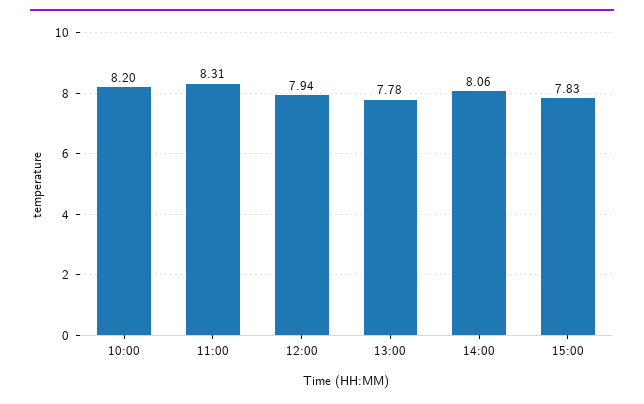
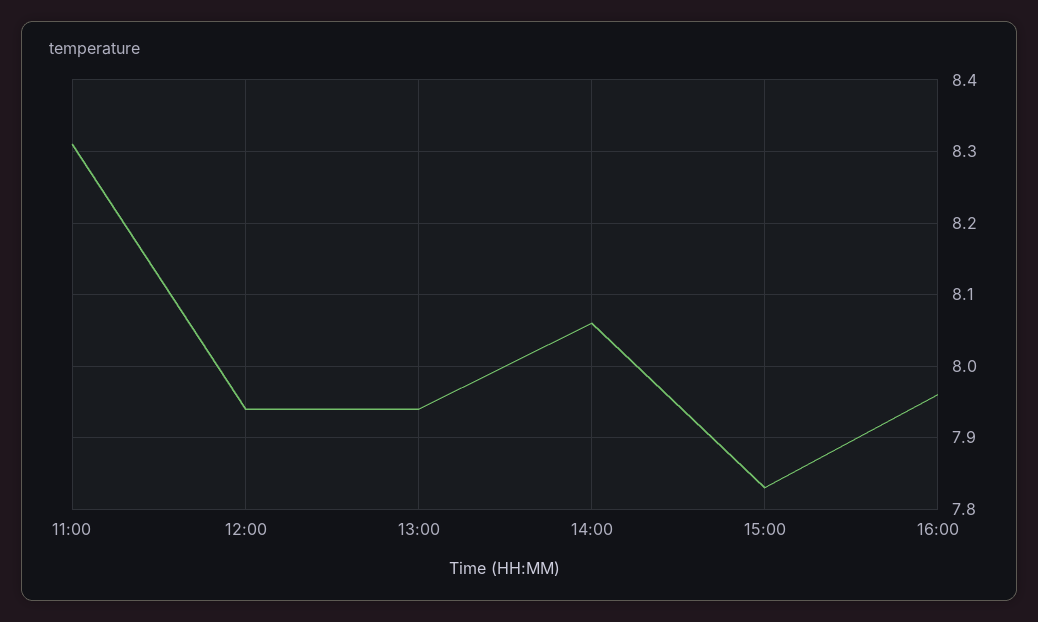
10:00: 8.2 -> none
13:00: 7.78 -> 7.94
16:00: none -> 7.96

